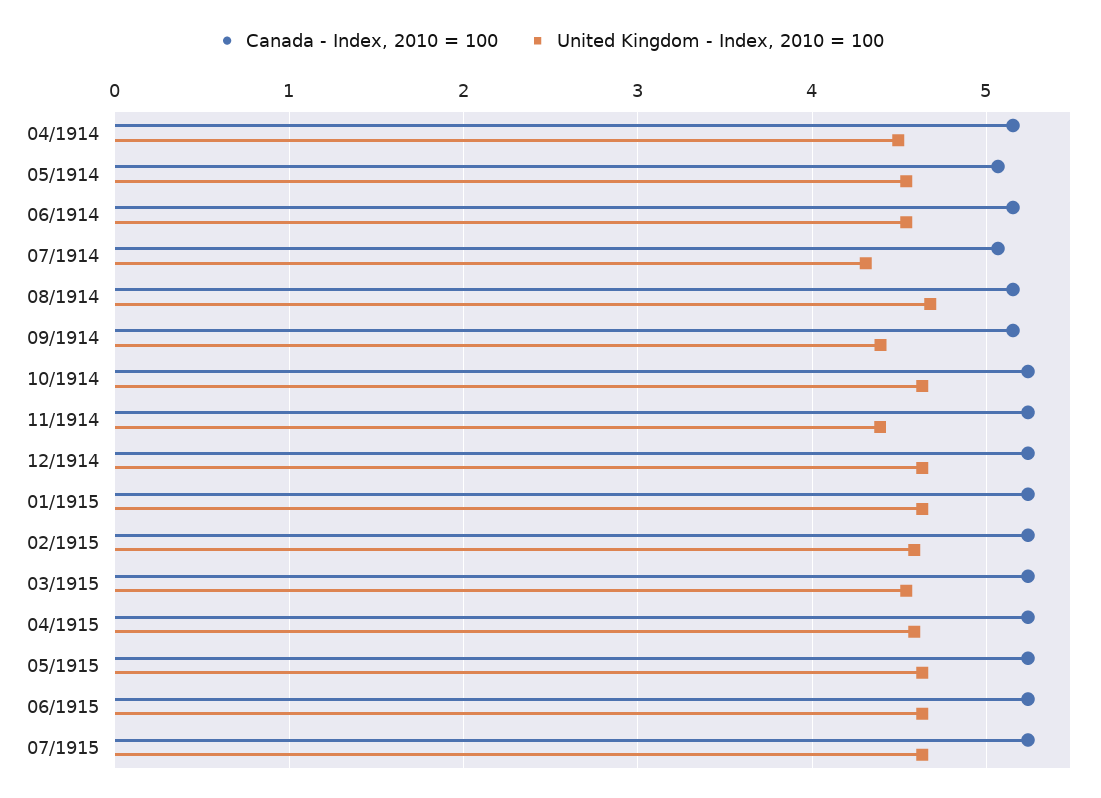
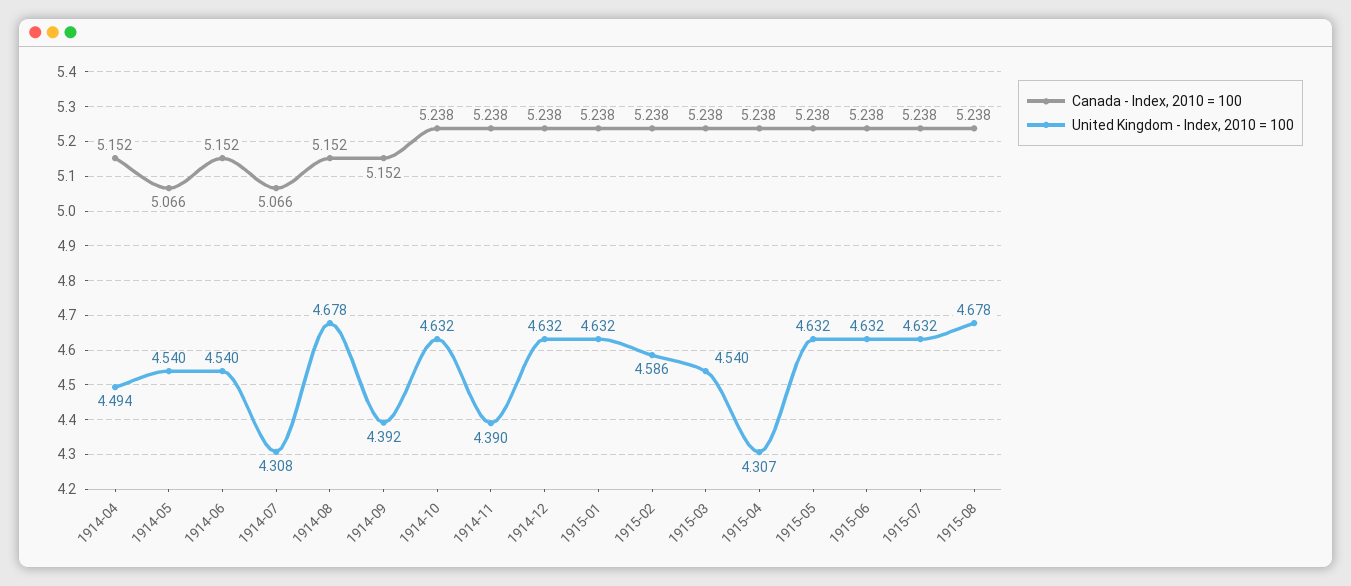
United Kingdom - Index, 2010 = 100, 04/1915: 4.6 -> 4.307
Canada - Index, 2010 = 100, 1915-08: none -> 5.238
United Kingdom - Index, 2010 = 100, 1915-08: none -> 4.678

